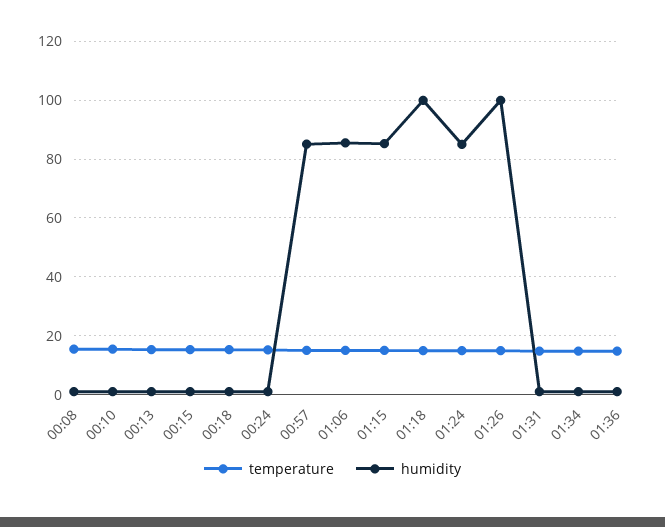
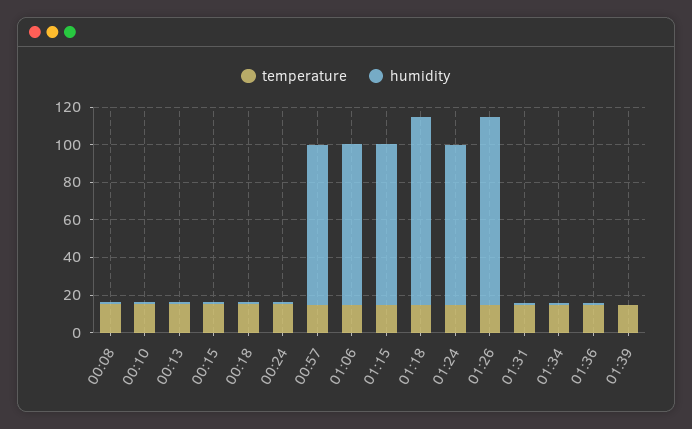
temperature, 01:39: none -> 15
humidity, 01:39: none -> 0

